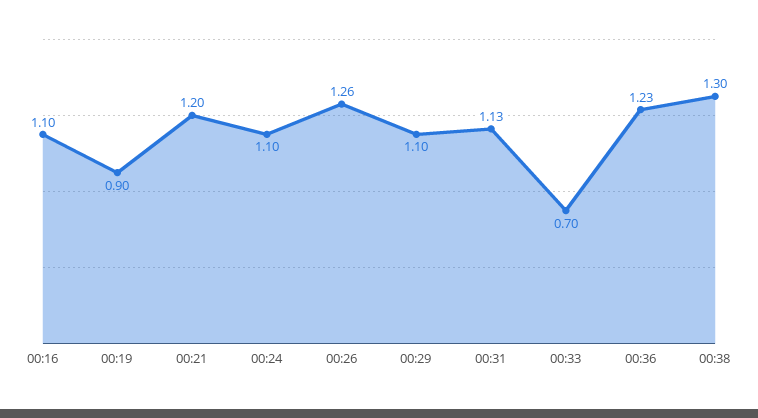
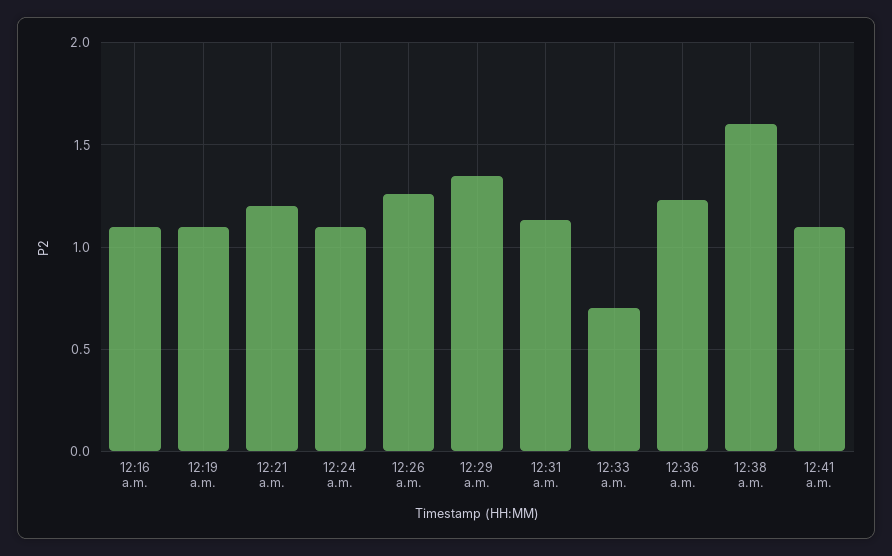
00:19: 0.9 -> 1.1
00:29: 1.1 -> 1.35
00:38: 1.3 -> 1.6
12:41 a.m.: none -> 1.1

